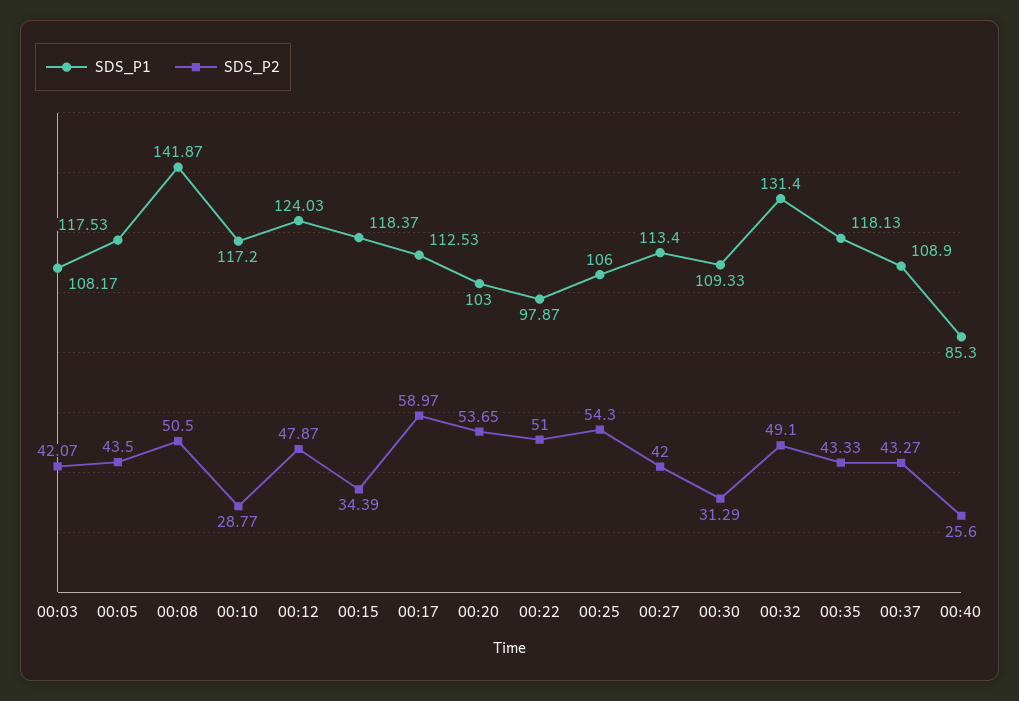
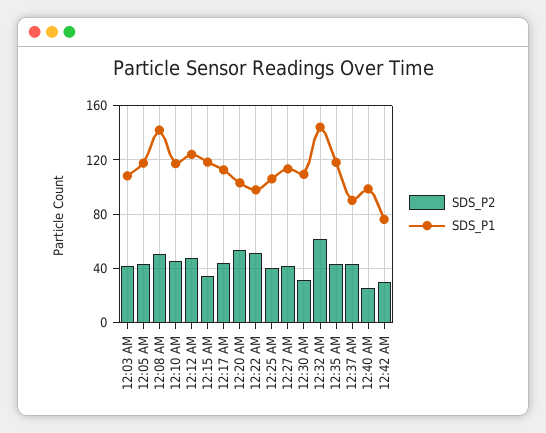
SDS_P2, 00:10: 28.77 -> 45
SDS_P2, 00:17: 58.97 -> 45
SDS_P2, 00:25: 54.3 -> 40
SDS_P1, 00:32: 131.4 -> 145
SDS_P2, 00:32: 49.1 -> 60
SDS_P1, 00:37: 108.9 -> 90
SDS_P1, 00:40: 85.3 -> 100
SDS_P2, 12:42 AM: none -> 30
SDS_P1, 12:42 AM: none -> 75

